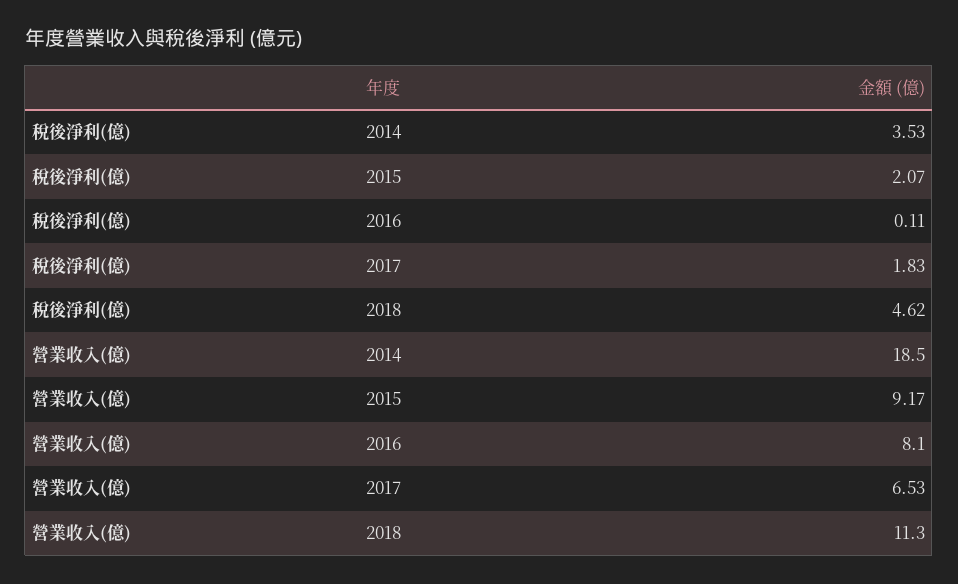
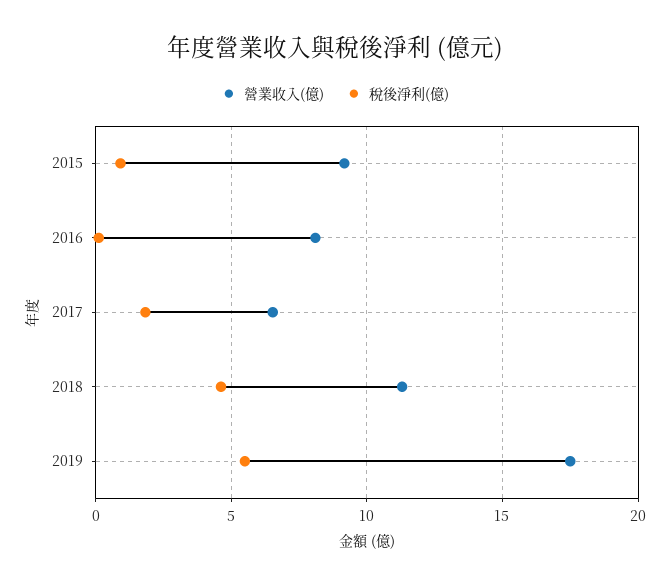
稅後淨利(億), 2014: 3.53 -> none
稅後淨利(億), 2015: 2.07 -> 1
營業收入(億), 2014: 18.5 -> none
營業收入(億), 2019: none -> 17.5
稅後淨利(億), 2019: none -> 5.5

